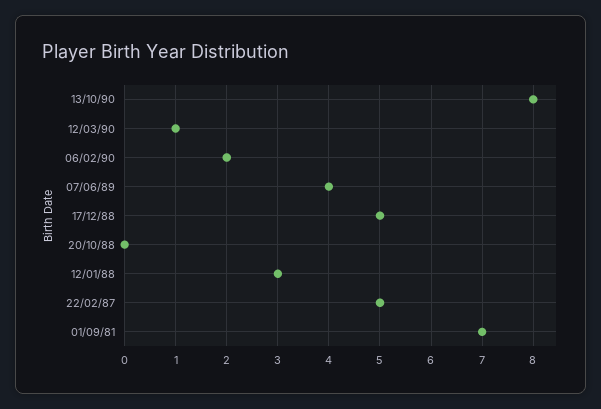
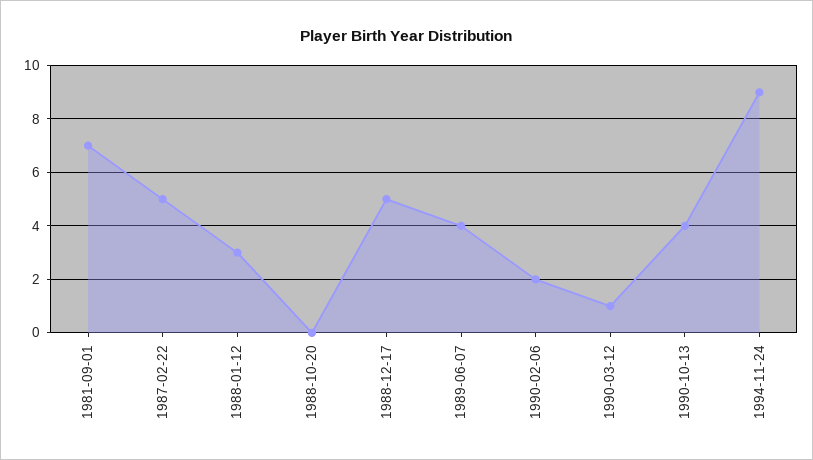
13/10/90: 8 -> 4
1994-11-24: none -> 9

